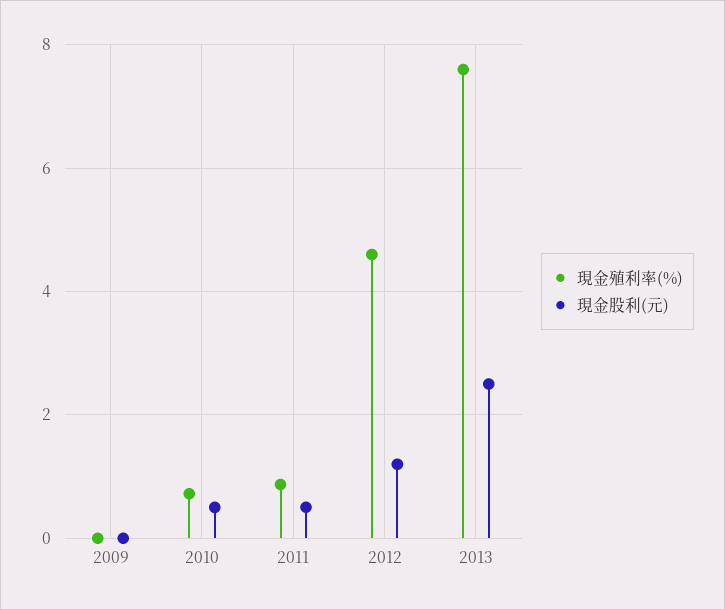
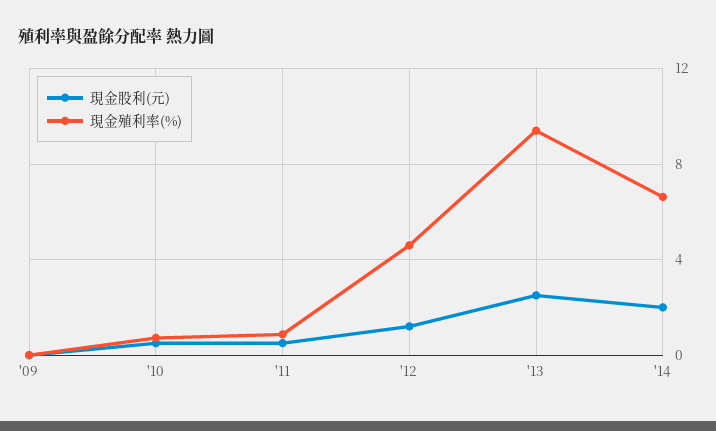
現金殖利率(%), 2013: 7.6 -> 9.5
現金股利(元), '14: none -> 2
現金殖利率(%), '14: none -> 6.5

